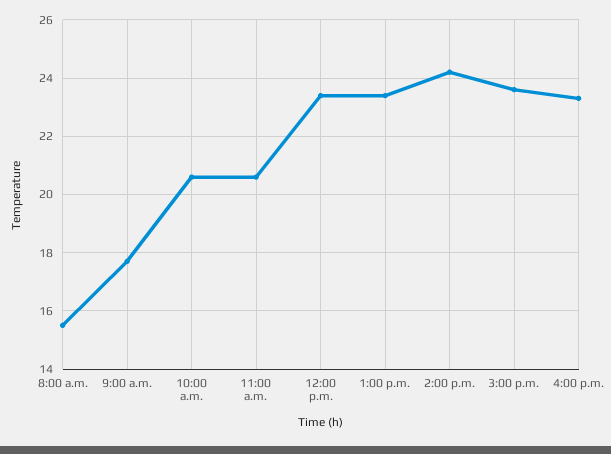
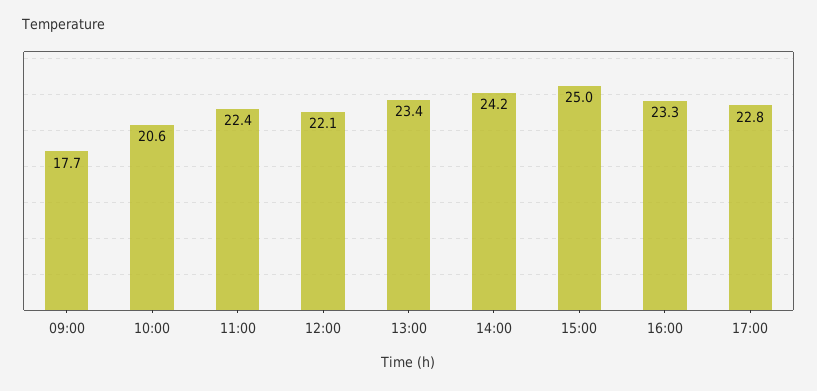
8:00 a.m.: 15.5 -> none
11:00 a.m.: 20.5 -> 22.4
12:00 p.m.: 23.5 -> 22.1
3:00 p.m.: 23.5 -> 25
17:00: none -> 22.8

